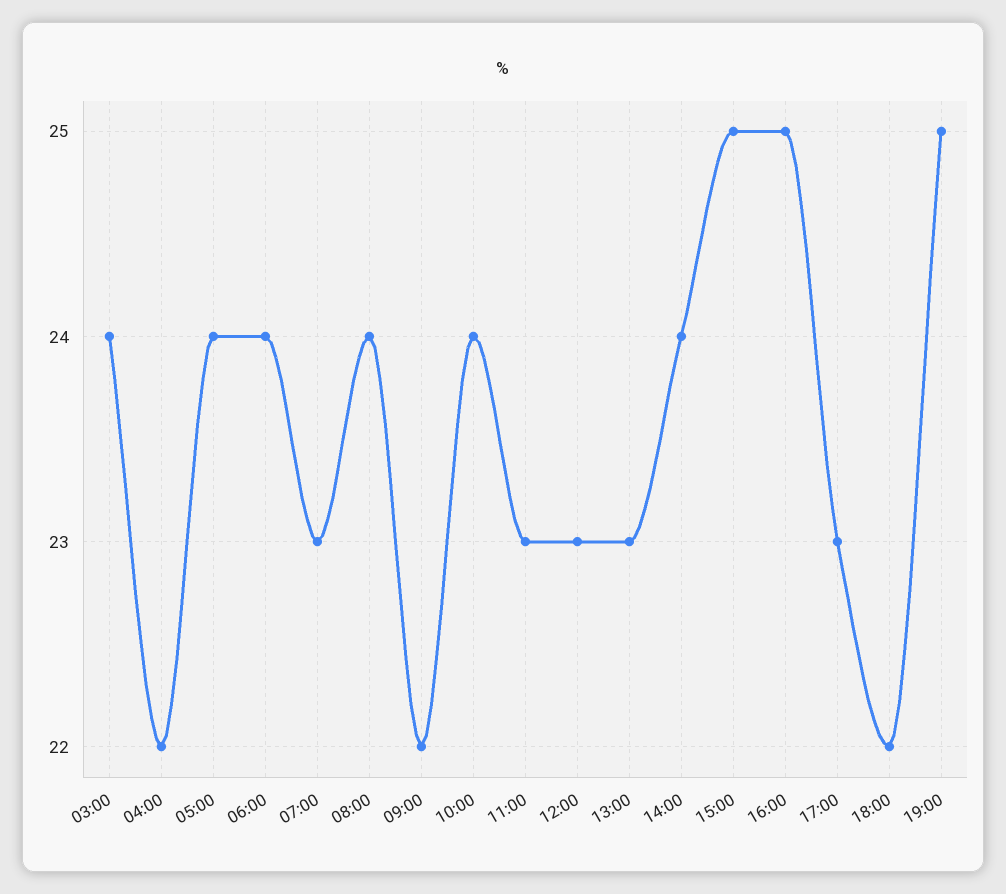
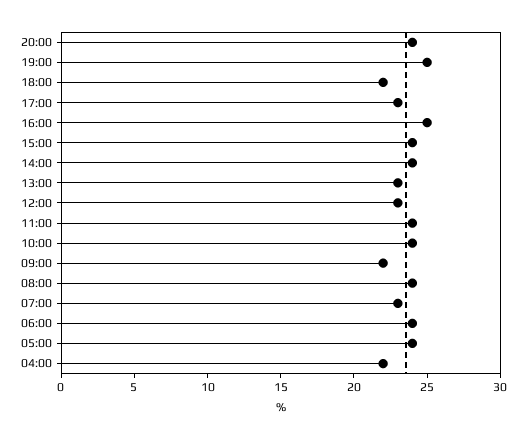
03:00: 24 -> none
11:00: 23 -> 24
15:00: 25 -> 24
20:00: none -> 24

